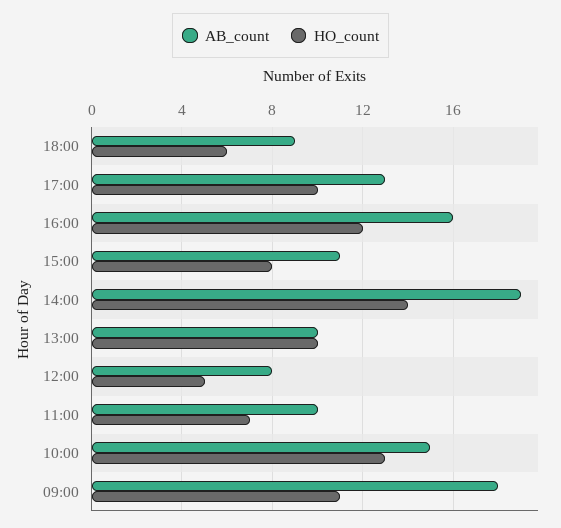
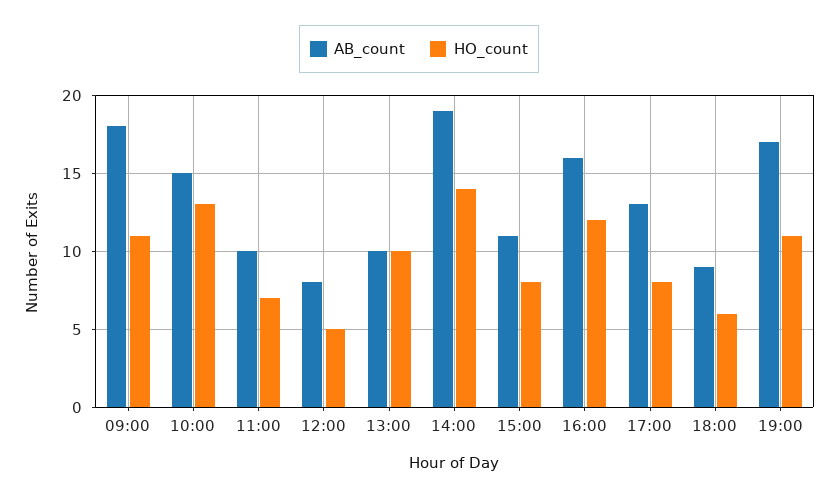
HO_count, 17:00: 10 -> 8
AB_count, 19:00: none -> 17
HO_count, 19:00: none -> 11

